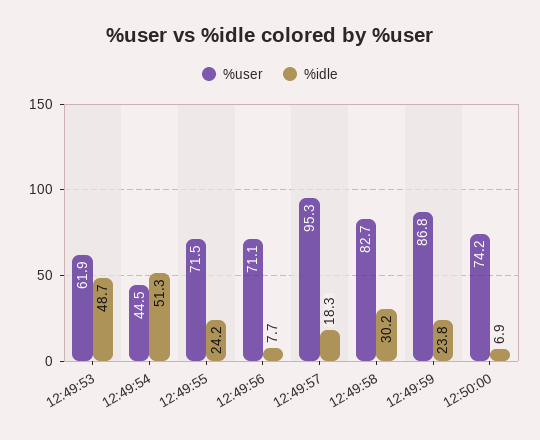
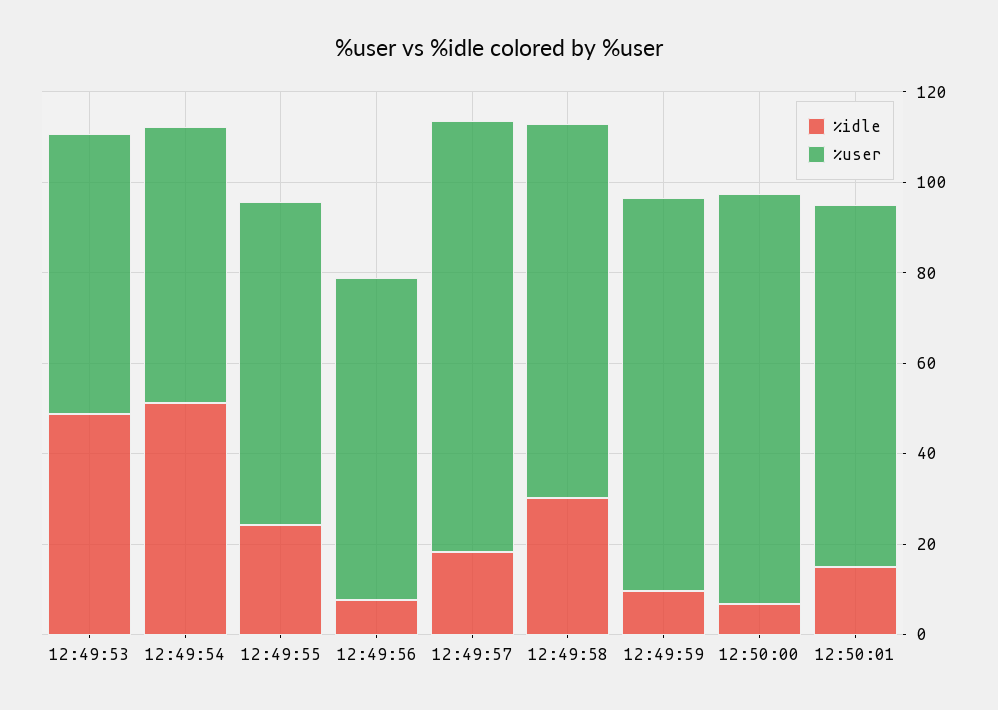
%user, 12:49:54: 44.5 -> 60
%idle, 12:49:59: 23.8 -> 10
%user, 12:50:00: 74.2 -> 90
%idle, 12:50:01: none -> 15
%user, 12:50:01: none -> 80

